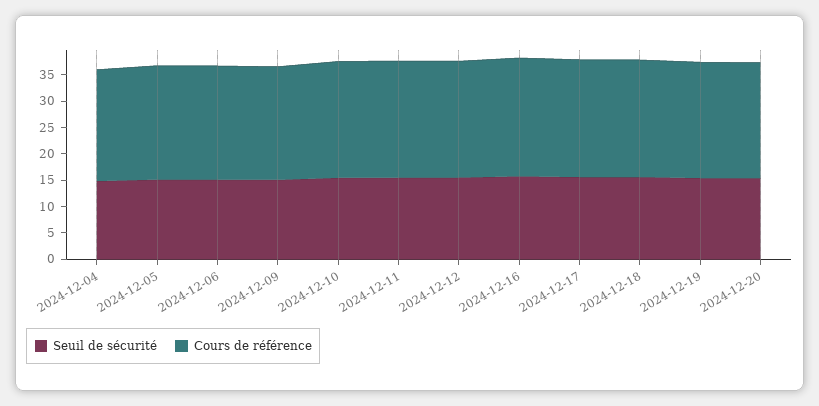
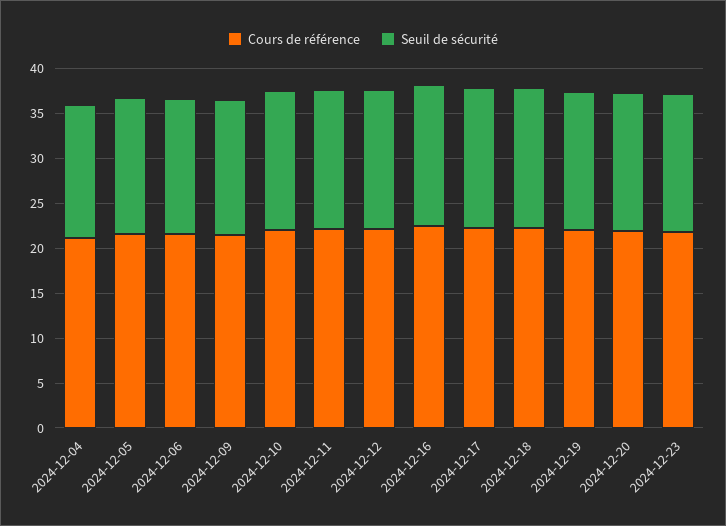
Cours de référence, 2024-12-23: none -> 22
Seuil de sécurité, 2024-12-23: none -> 15

